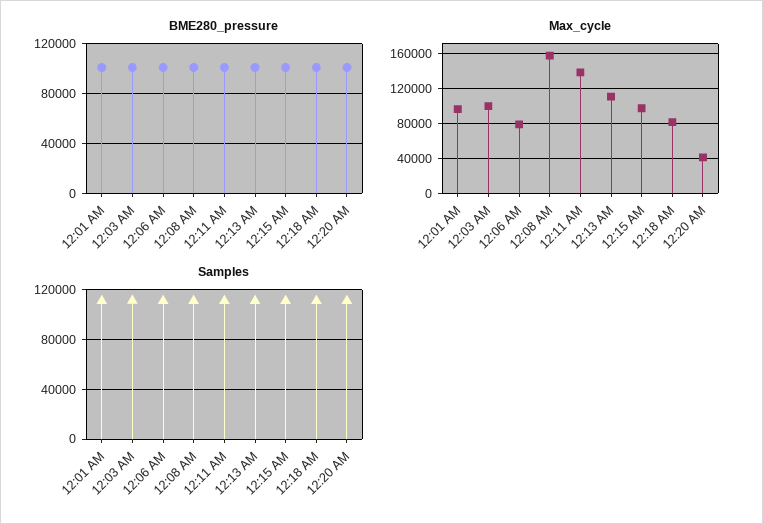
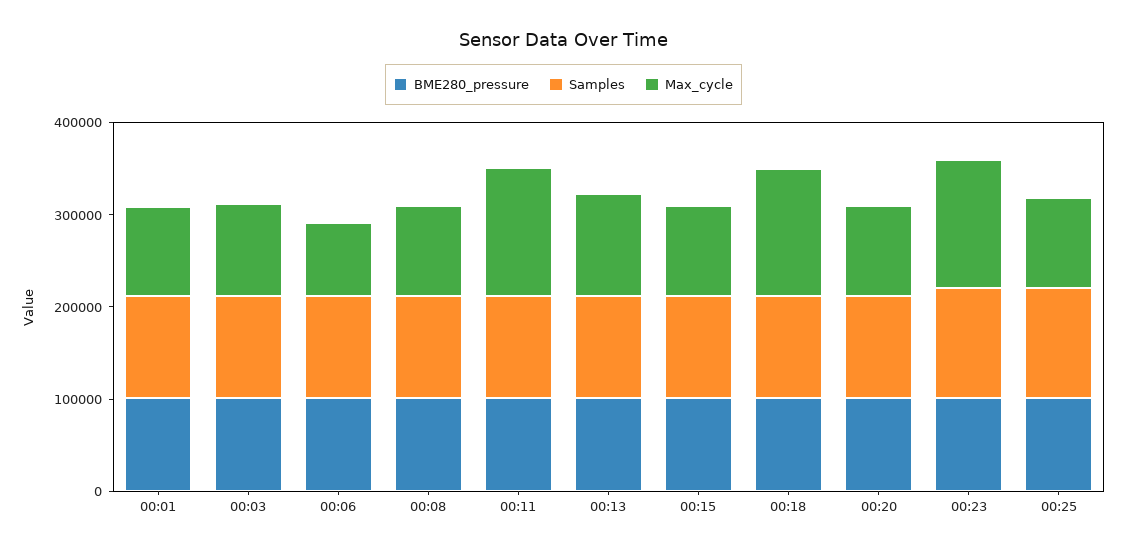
Max_cycle, 12:08 AM: 160000 -> 100000
Max_cycle, 12:18 AM: 80000 -> 140000
Max_cycle, 12:20 AM: 40000 -> 100000
BME280_pressure, 00:23: none -> 100000
Samples, 00:23: none -> 120000
Max_cycle, 00:23: none -> 140000
BME280_pressure, 00:25: none -> 100000
Samples, 00:25: none -> 120000
Max_cycle, 00:25: none -> 100000

